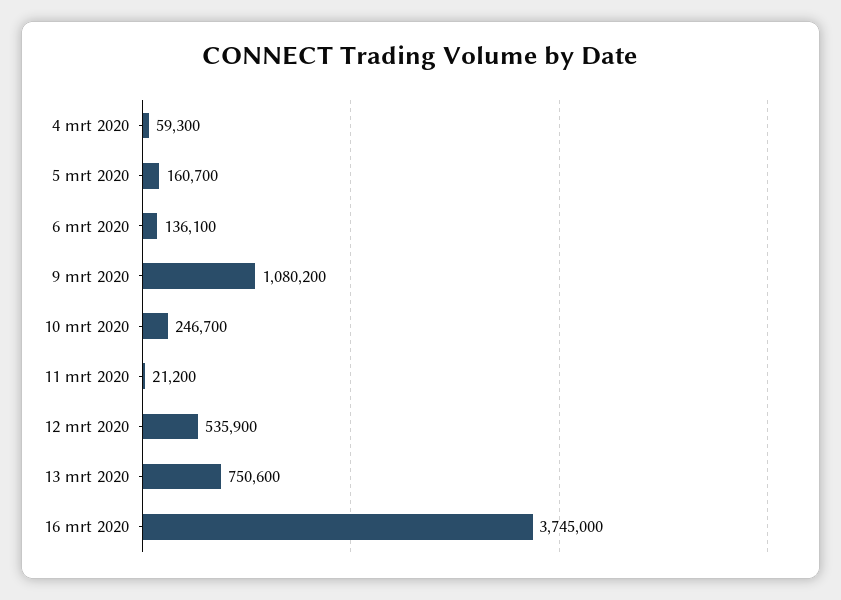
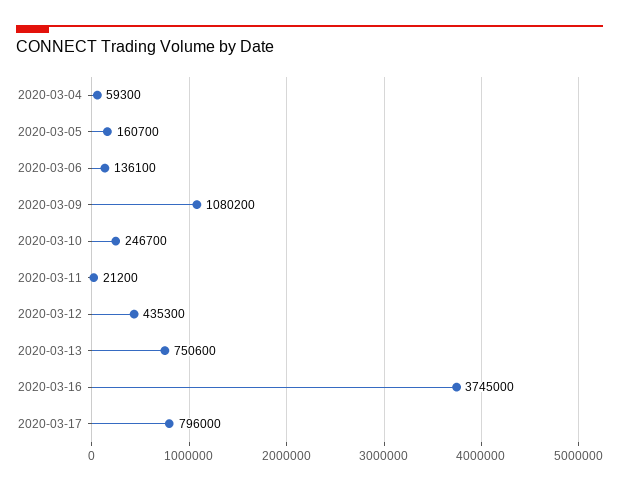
12 mrt 2020: 535900 -> 435300
2020-03-17: none -> 796000

